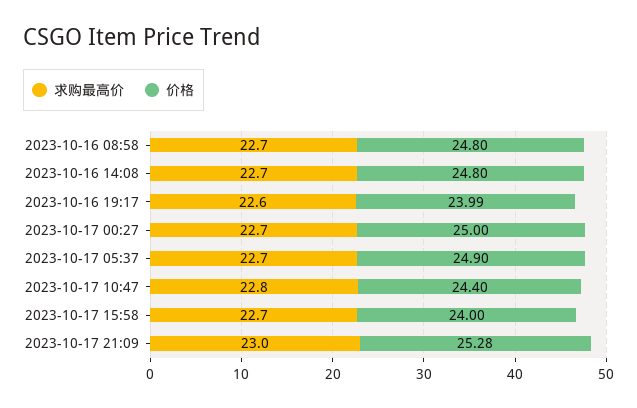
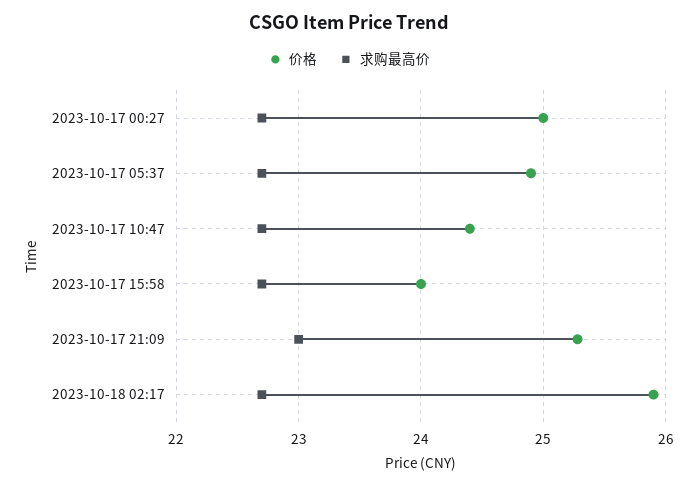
求购最高价, 2023-10-16 08:58: 22.7 -> none
价格, 2023-10-16 08:58: 24.8 -> none
求购最高价, 2023-10-16 14:08: 22.7 -> none
价格, 2023-10-16 14:08: 24.8 -> none
求购最高价, 2023-10-16 19:17: 22.6 -> none
价格, 2023-10-16 19:17: 23.99 -> none
求购最高价, 2023-10-17 10:47: 22.8 -> 22.7
价格, 2023-10-18 02:17: none -> 25.9
求购最高价, 2023-10-18 02:17: none -> 22.7

